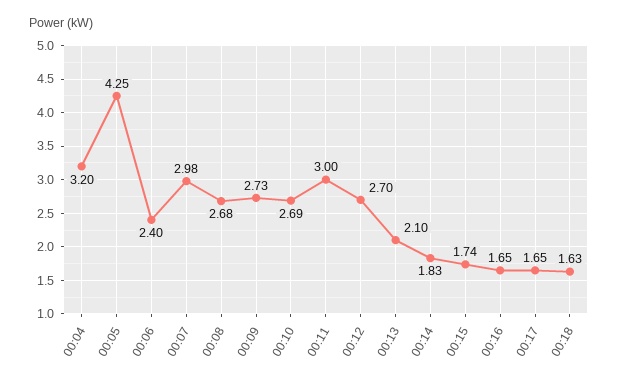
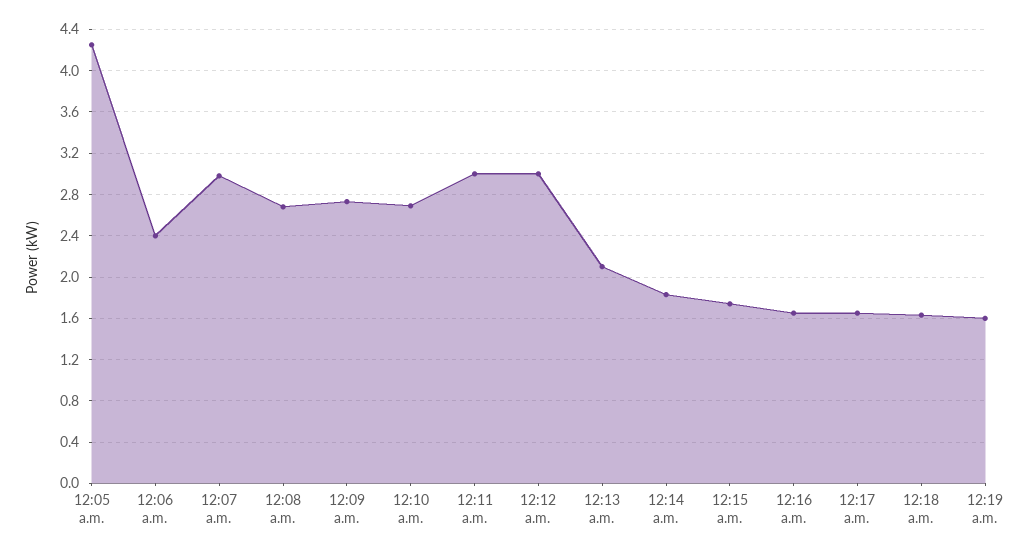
00:04: 3.2 -> none
00:12: 2.7 -> 3
12:19 a.m.: none -> 1.6

